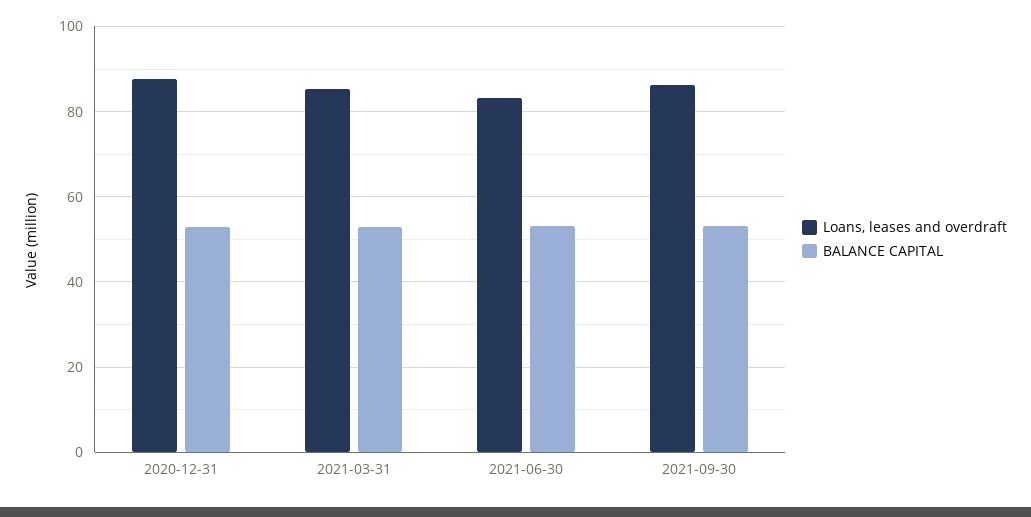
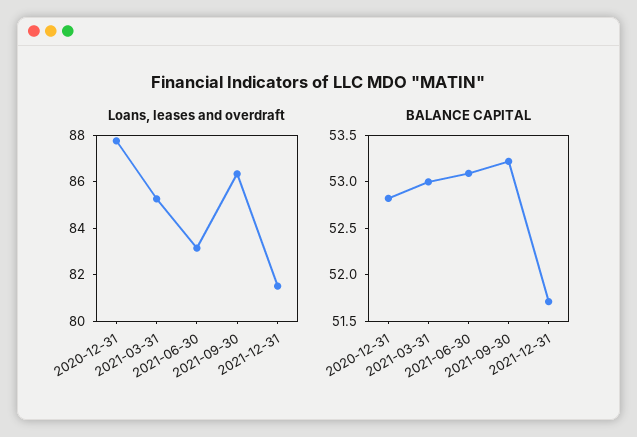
Loans, leases and overdraft, 2021-12-31: none -> 81.5
BALANCE CAPITAL, 2021-12-31: none -> 51.7

